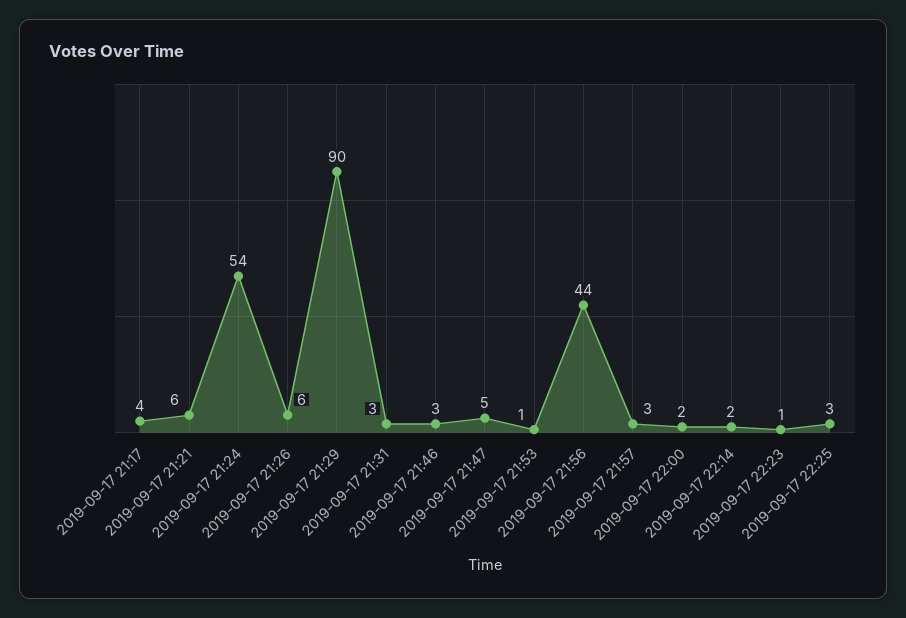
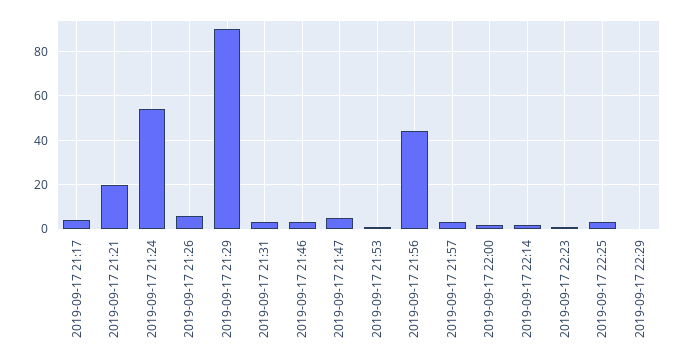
2019-09-17 21:21: 6 -> 20
2019-09-17 22:29: none -> 0

